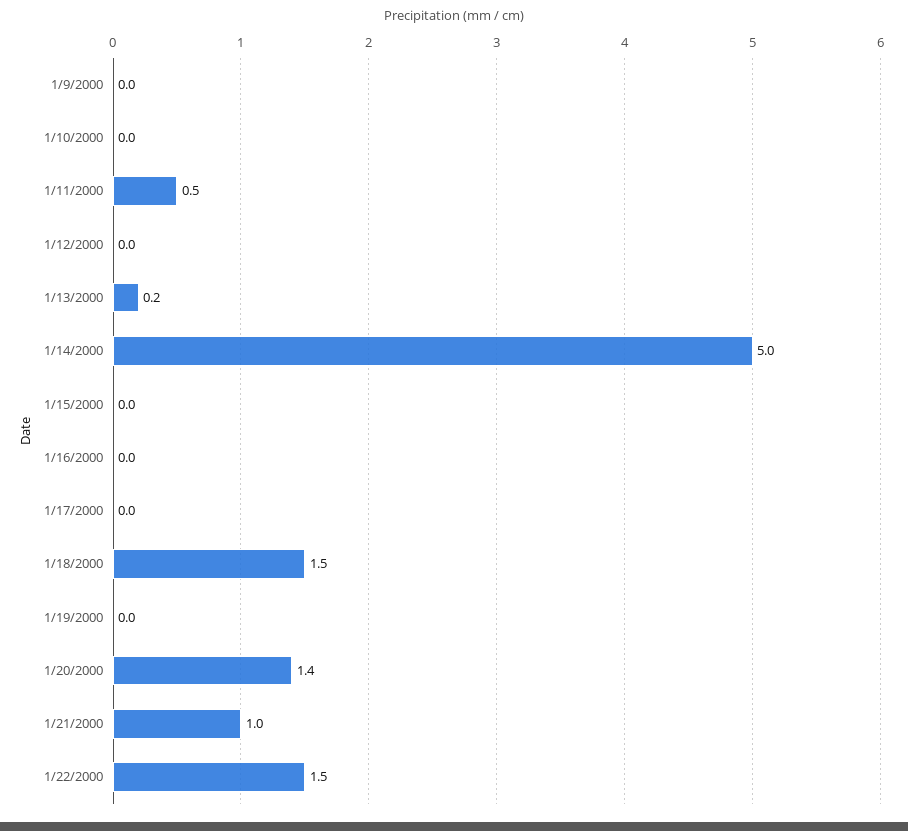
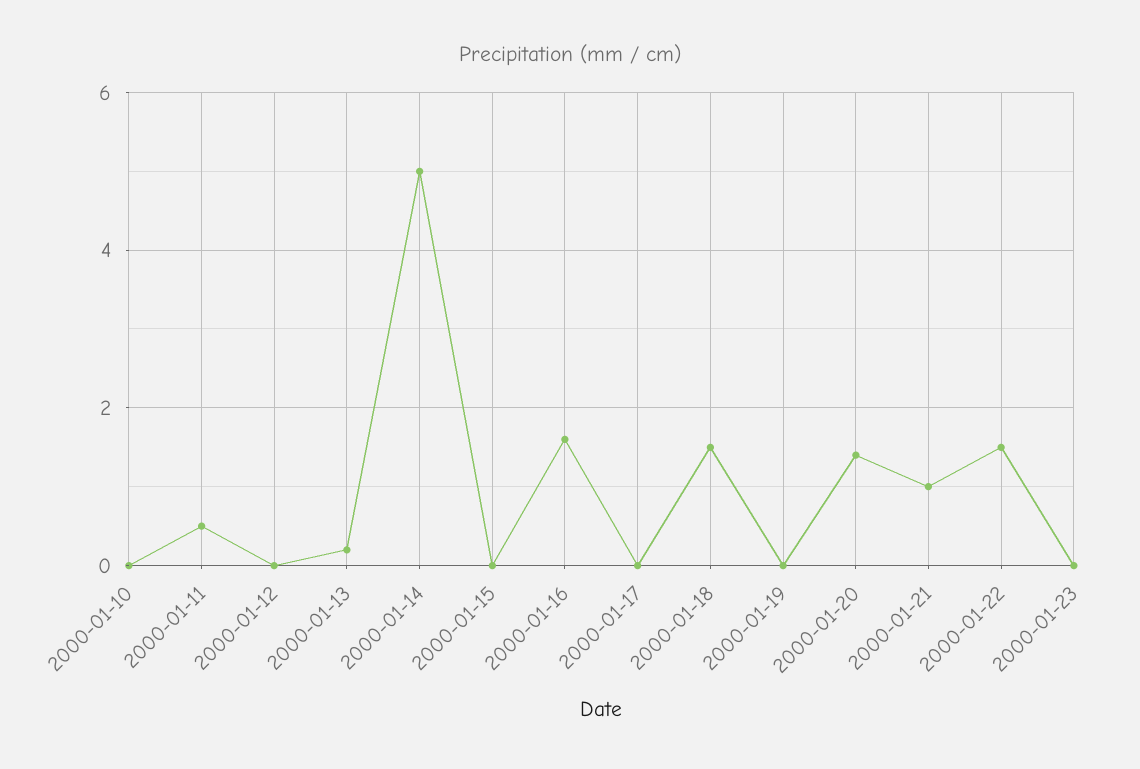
1/9/2000: 0 -> none
1/16/2000: 0 -> 1.5
2000-01-23: none -> 0

